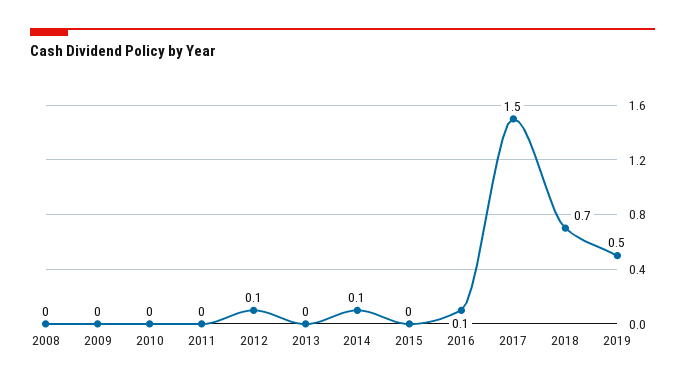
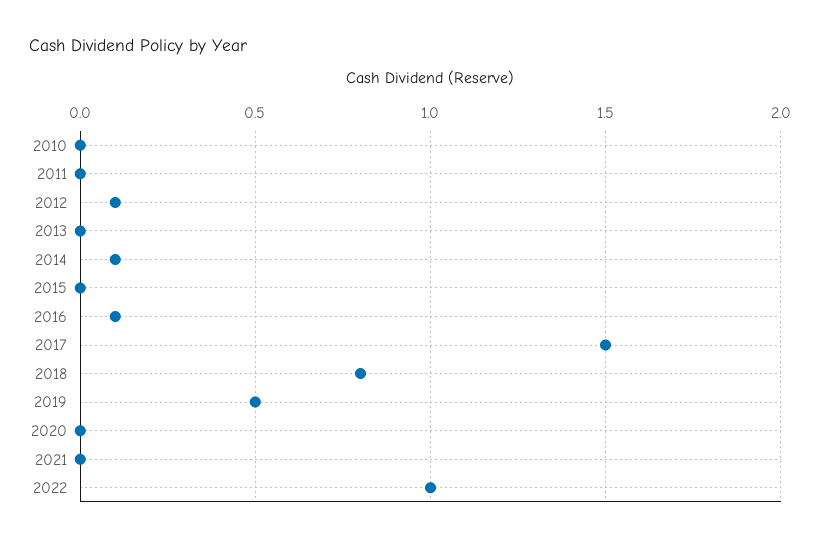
2008: 0 -> none
2009: 0 -> none
2018: 0.7 -> 0.8
2020: none -> 0
2021: none -> 0
2022: none -> 1

